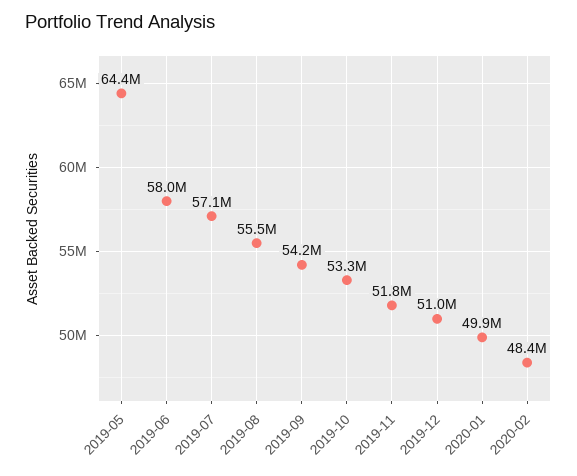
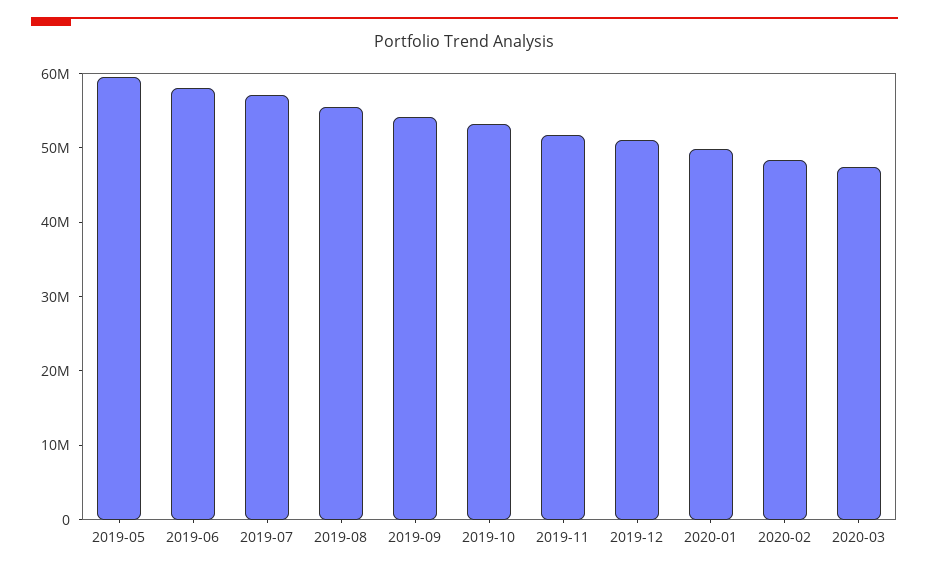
2019-05: 64400000 -> 60000000
2020-03: none -> 48000000

